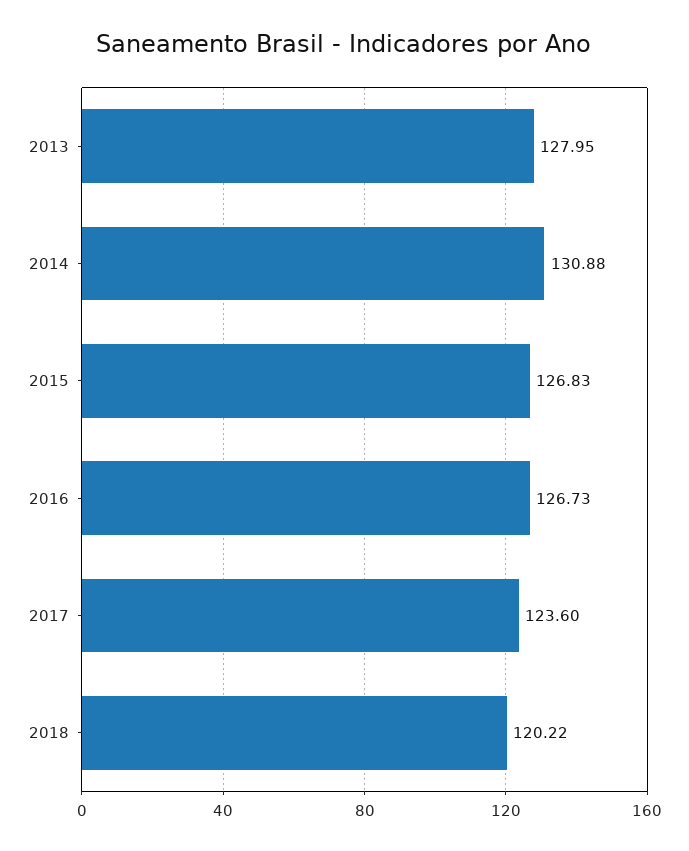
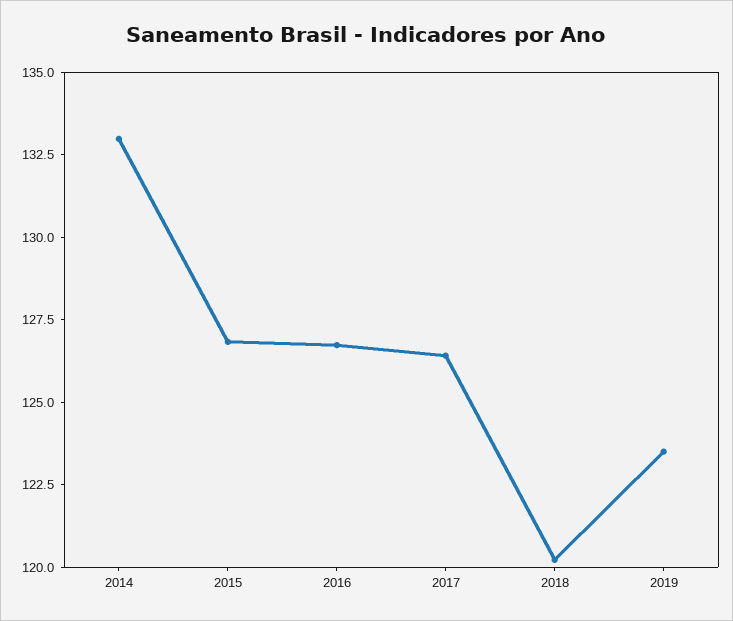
2013: 127.95 -> none
2014: 130.88 -> 133
2017: 123.6 -> 126.5
2019: none -> 123.5

